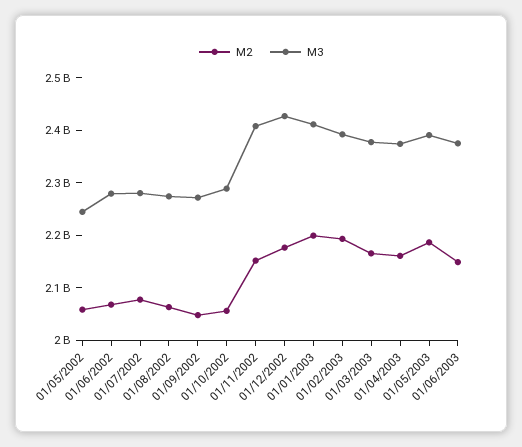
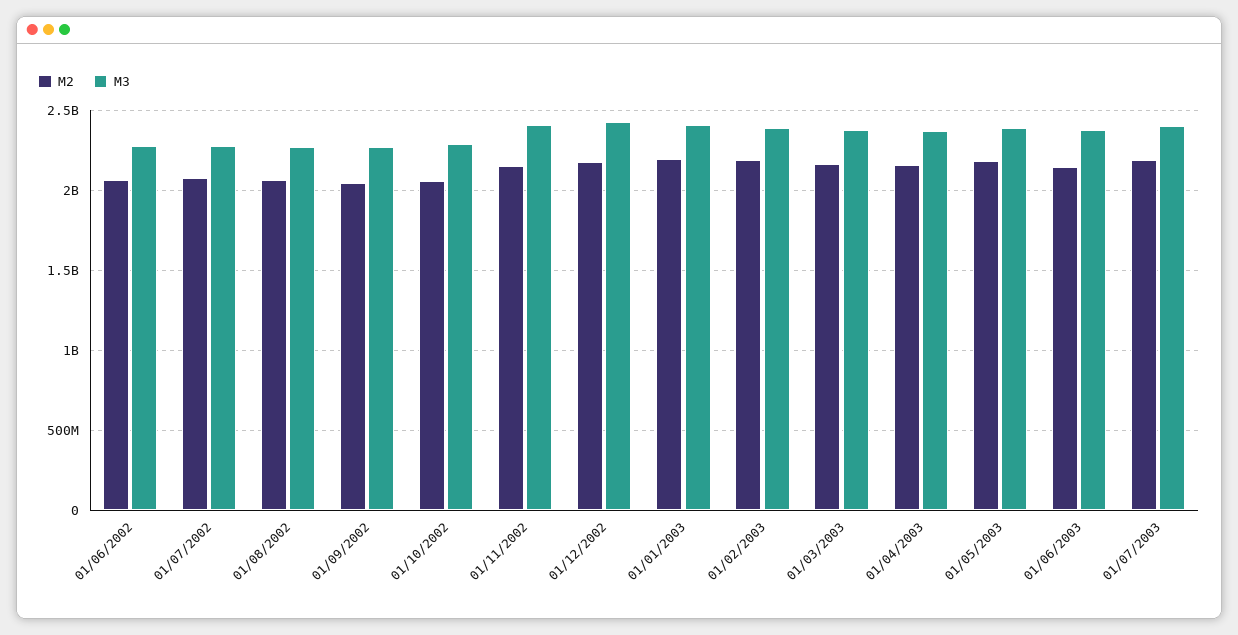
M2, 01/05/2002: 2060000000 -> none
M3, 01/05/2002: 2240000000 -> none
M2, 01/07/2003: none -> 2200000000
M3, 01/07/2003: none -> 2400000000

